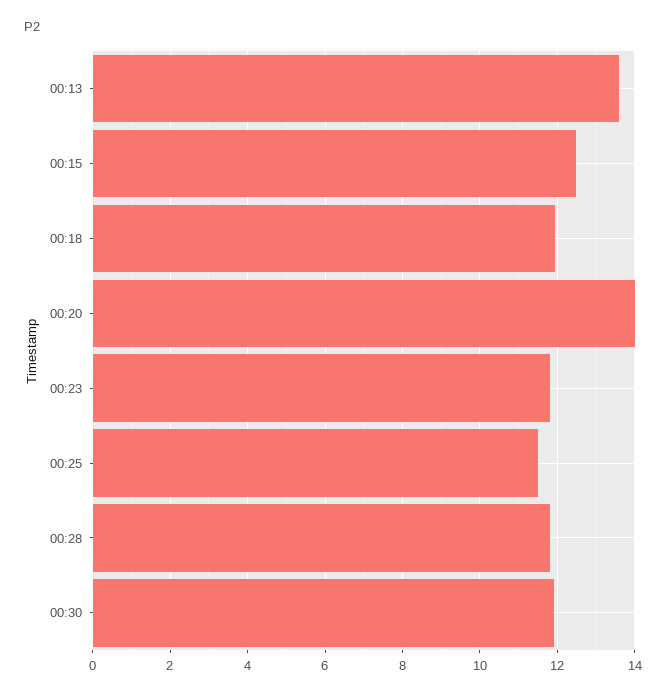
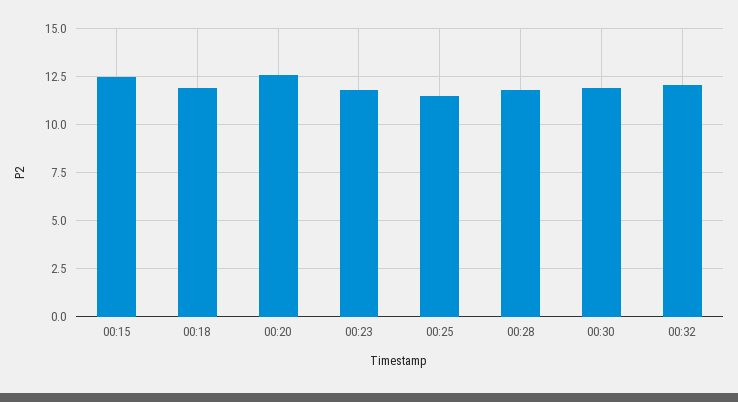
00:13: 13.6 -> none
00:20: 14 -> 12.5
00:32: none -> 12

